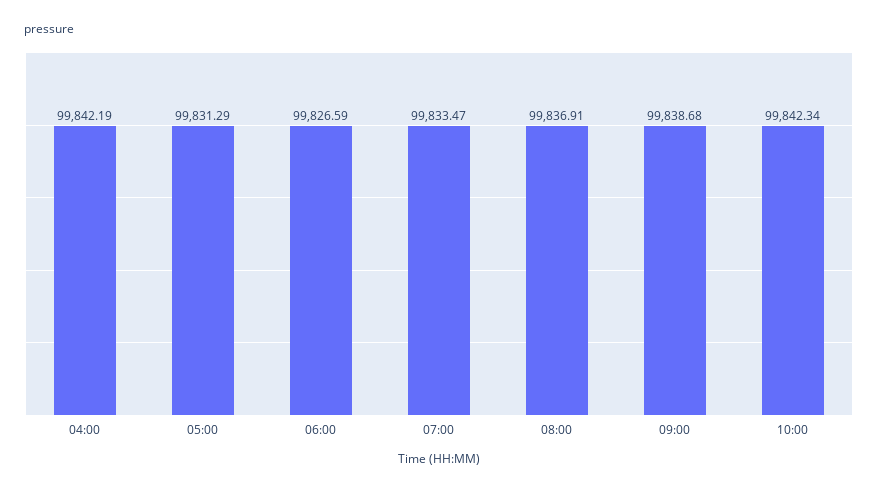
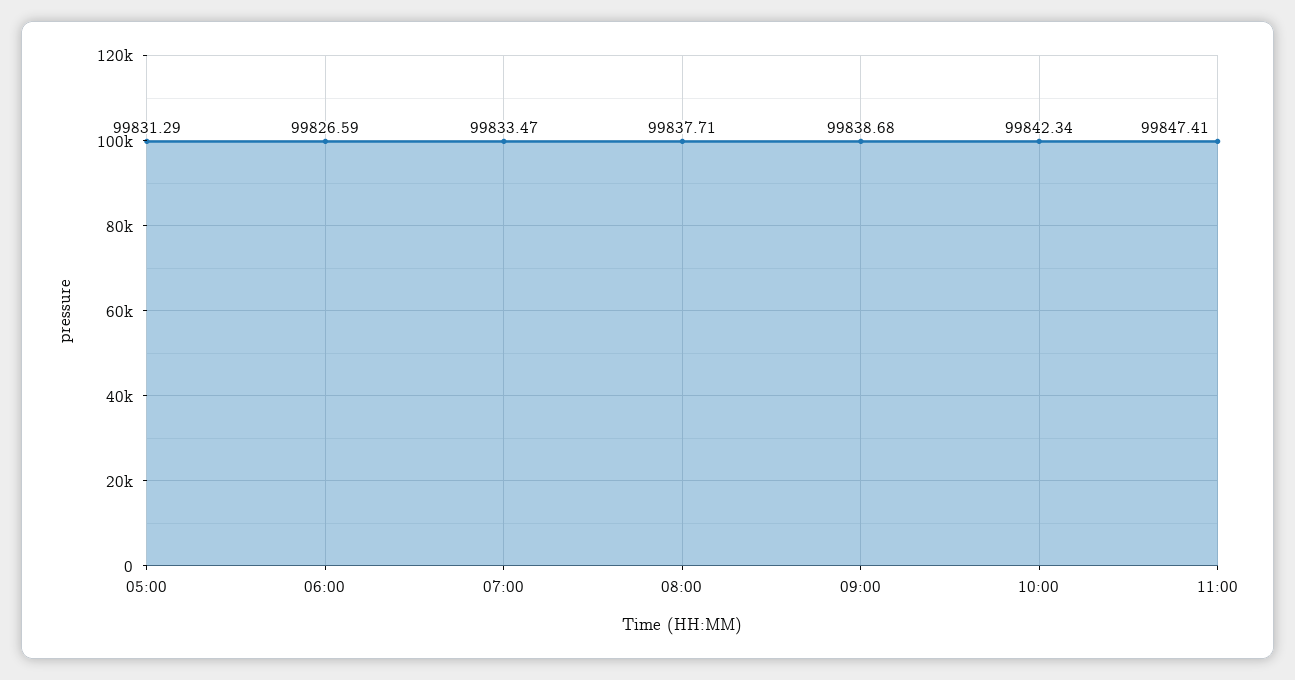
04:00: 99842.19 -> none
08:00: 99836.91 -> 99837.71
11:00: none -> 99847.41

